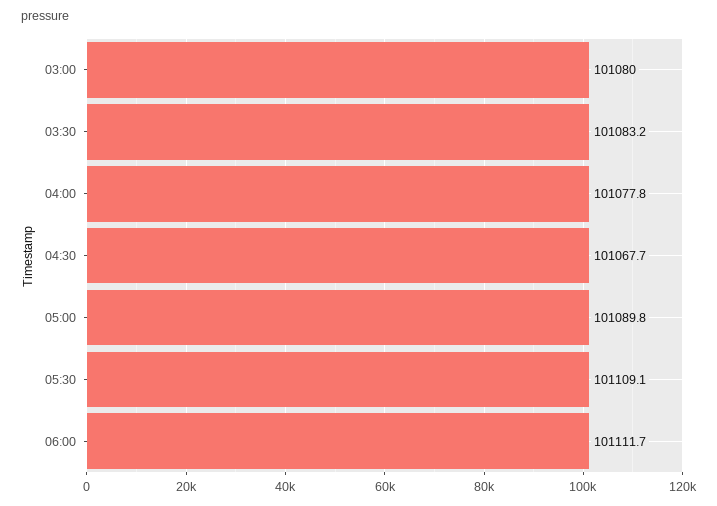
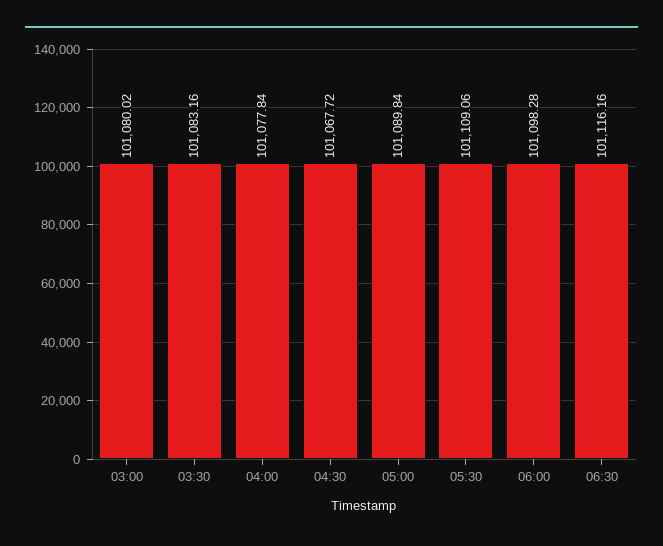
06:00: 101111.7 -> 101098.28
06:30: none -> 101116.16

